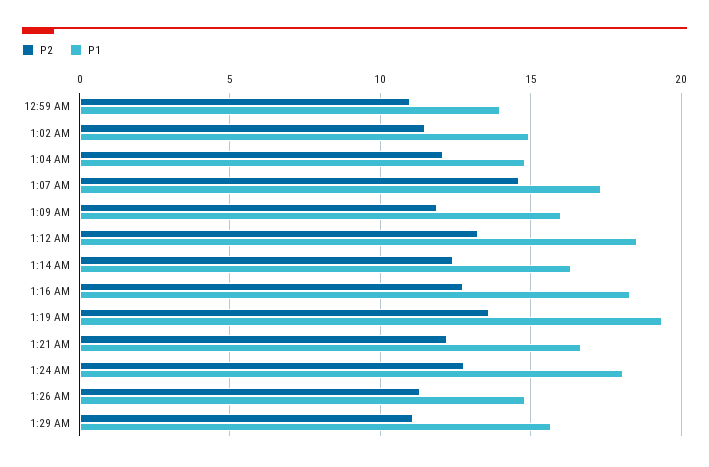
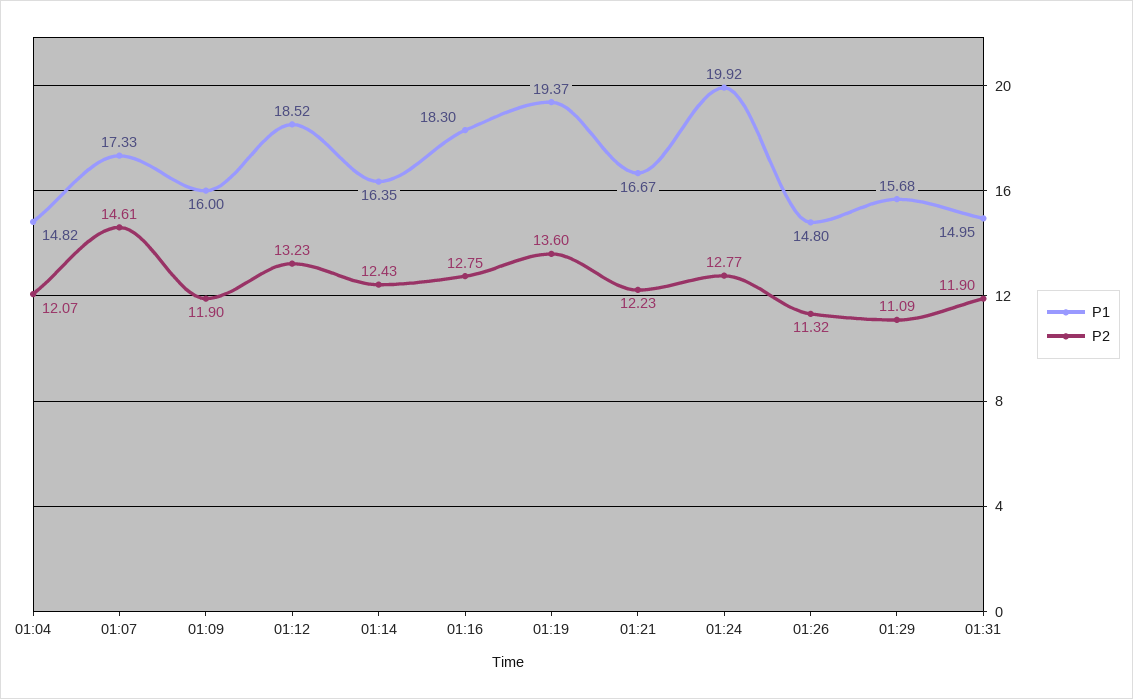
P2, 12:59 AM: 11 -> none
P1, 12:59 AM: 14 -> none
P2, 1:02 AM: 11.5 -> none
P1, 1:02 AM: 15 -> none
P1, 1:24 AM: 18 -> 19.92
P1, 01:31: none -> 14.95
P2, 01:31: none -> 11.9

